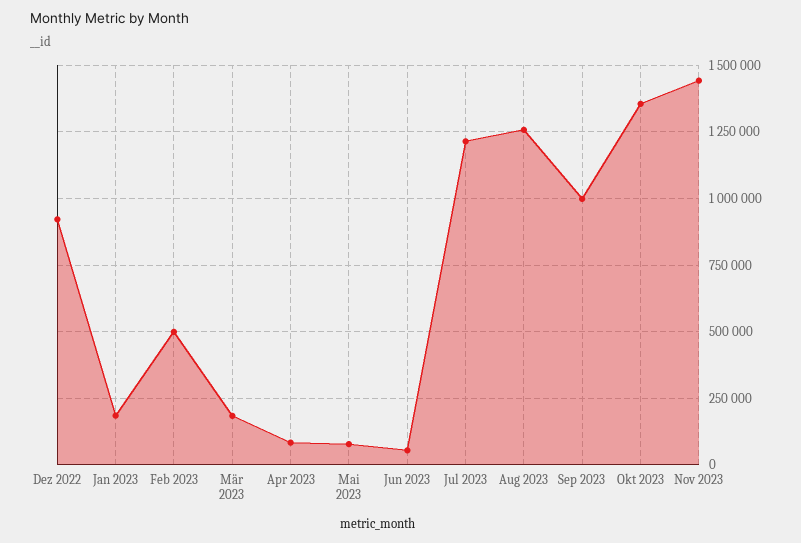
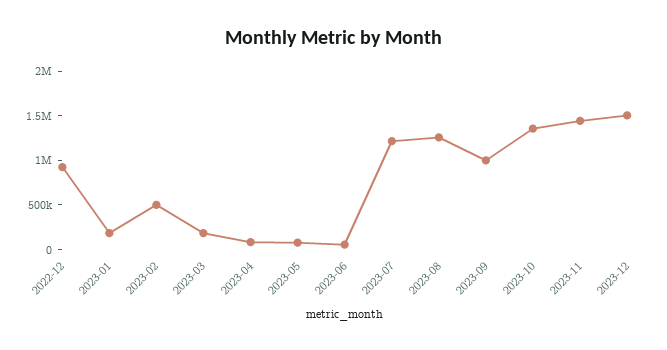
2023-12: none -> 1500000

